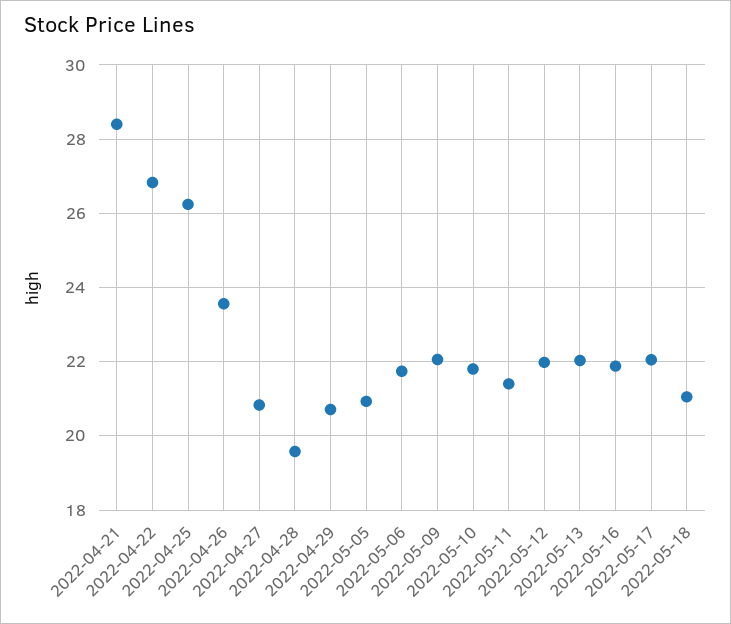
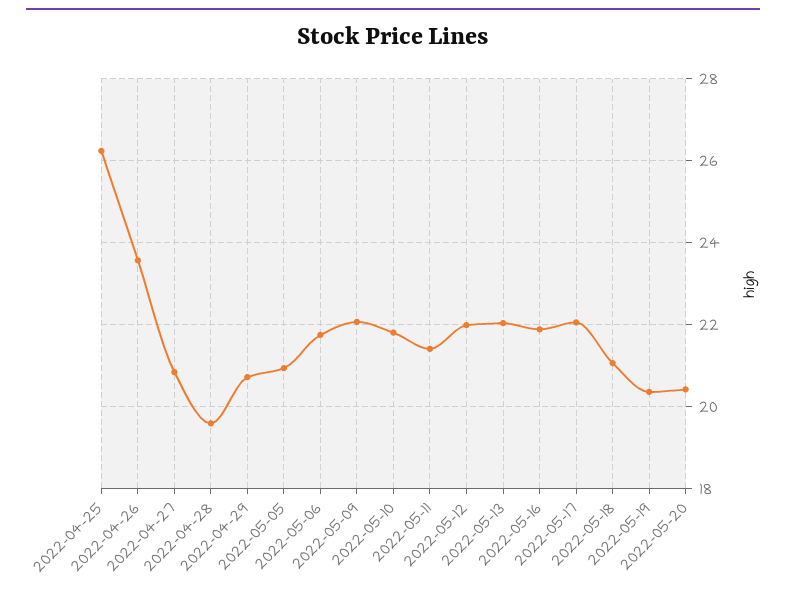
2022-04-21: 28.4 -> none
2022-04-22: 26.8 -> none
2022-05-19: none -> 20.4
2022-05-20: none -> 20.4

